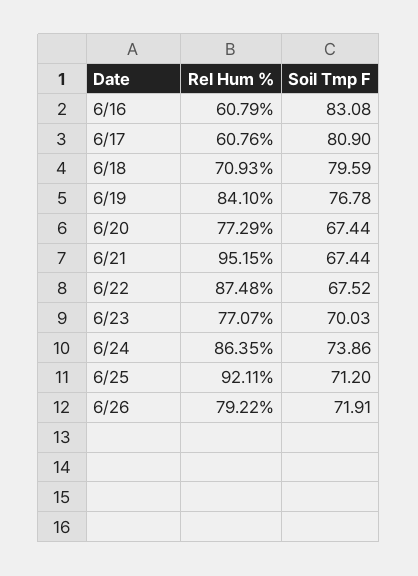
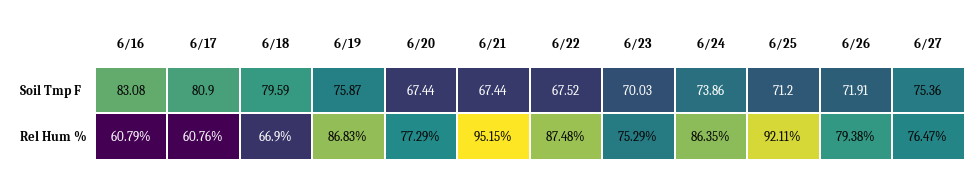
Rel Hum %, 6/18: 70.93 -> 66.9
Rel Hum %, 6/19: 84.1 -> 86.83
Soil Tmp F, 6/19: 76.78 -> 75.87
Rel Hum %, 6/23: 77.07 -> 75.29
Rel Hum %, 6/26: 79.22 -> 79.38
Soil Tmp F, 6/27: none -> 75.36
Rel Hum %, 6/27: none -> 76.47

